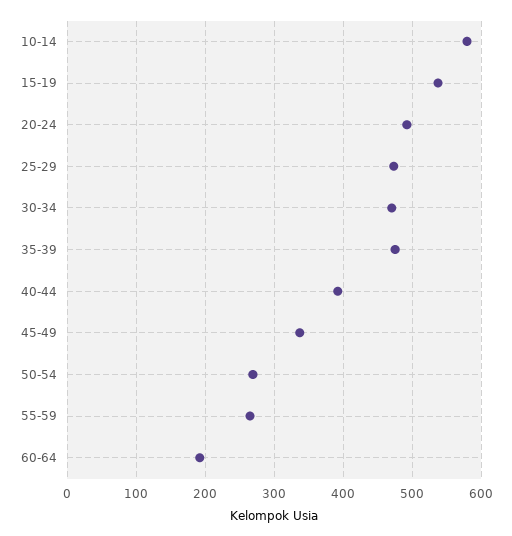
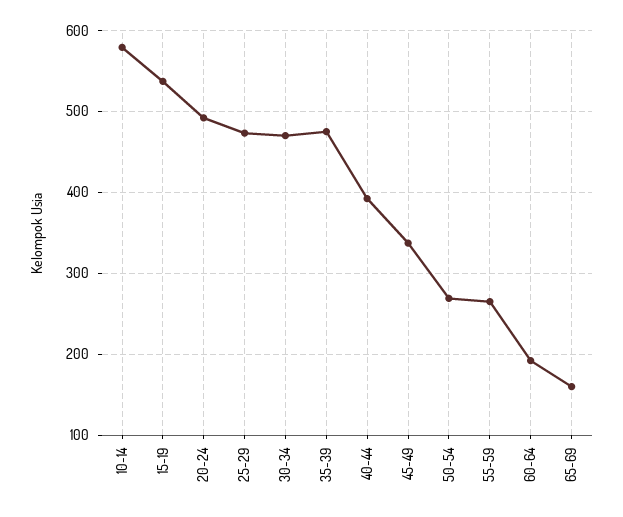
65-69: none -> 160

